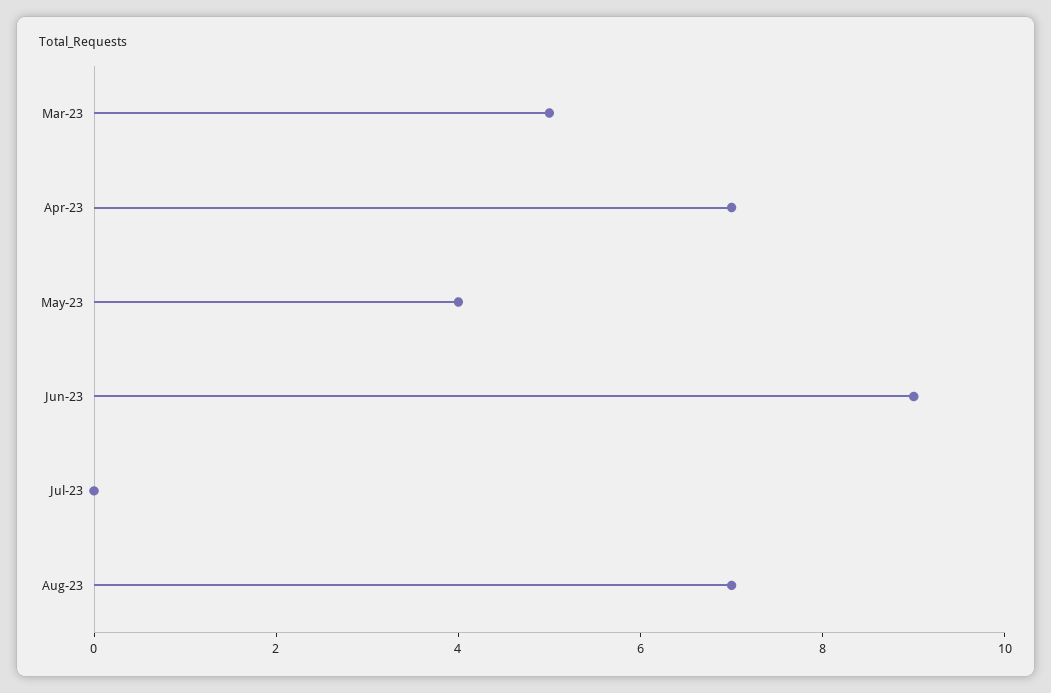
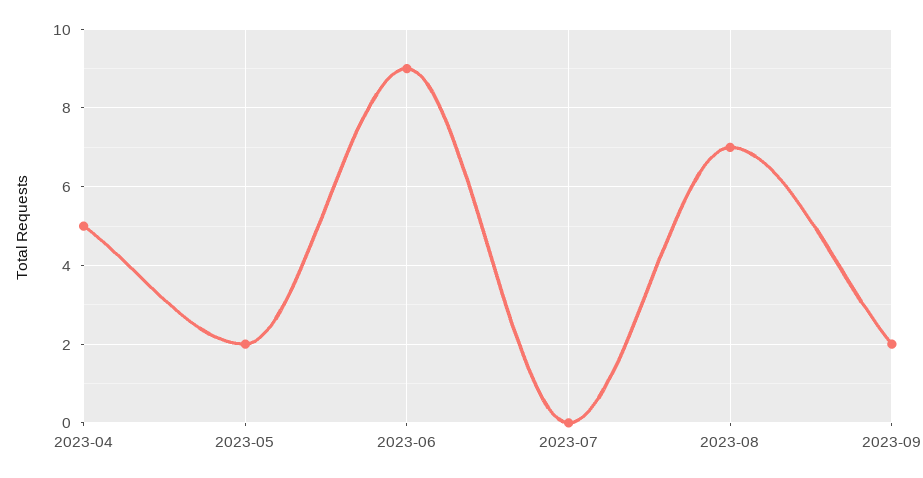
Mar-23: 5 -> none
Apr-23: 7 -> 5
May-23: 4 -> 2
2023-09: none -> 2

